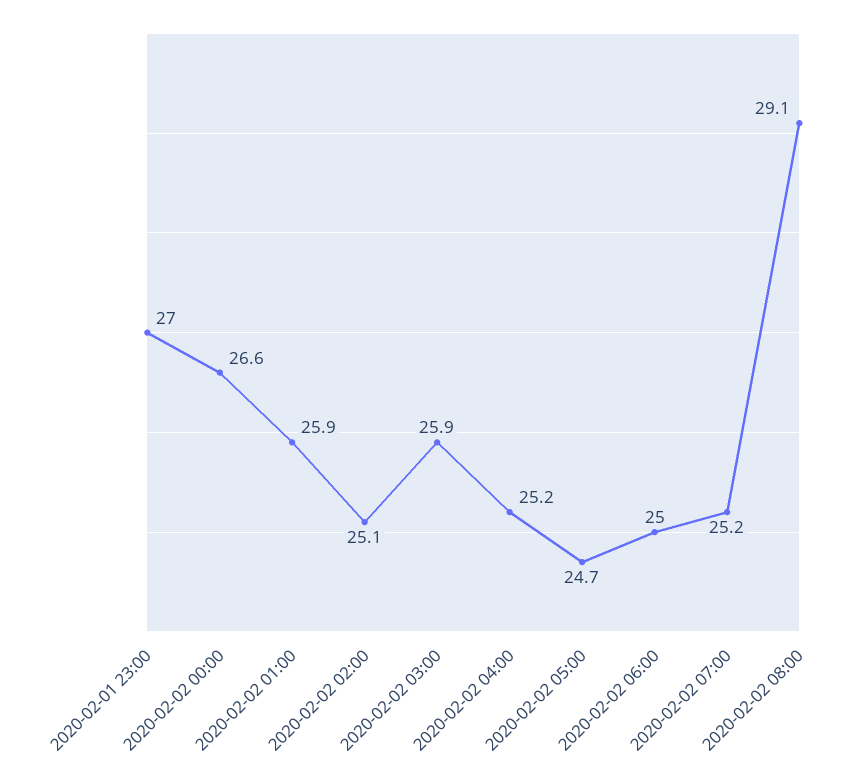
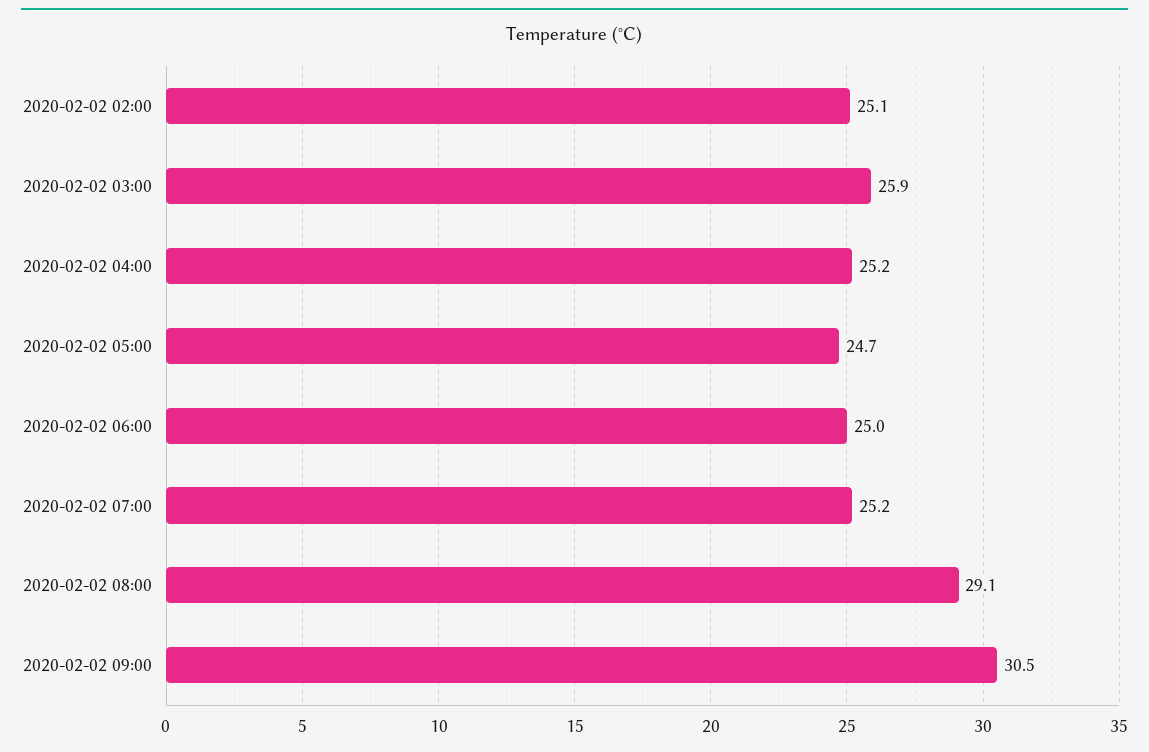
2020-02-01 23:00: 27 -> none
2020-02-02 00:00: 26.6 -> none
2020-02-02 01:00: 25.9 -> none
2020-02-02 09:00: none -> 30.5

